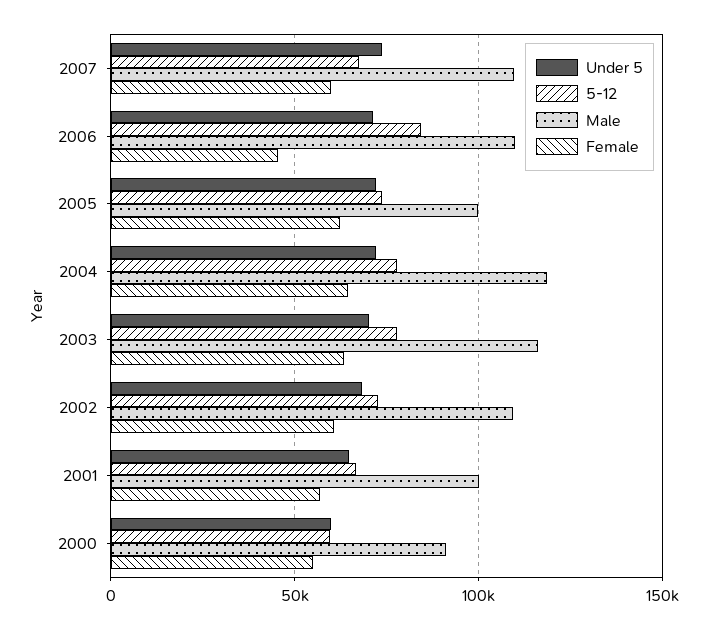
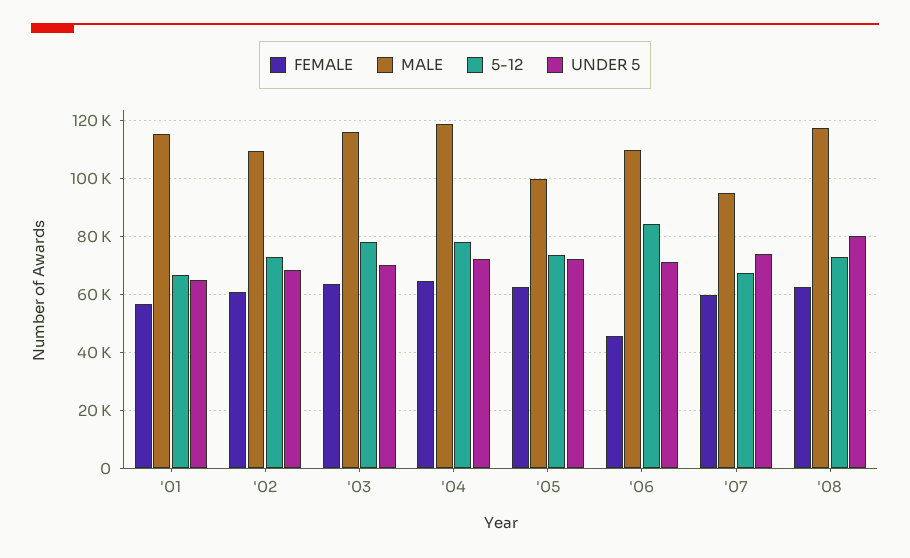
Male, 2007: 110000 -> 95000
Male, 2001: 100000 -> 115000
Under 5, 2000: 60000 -> none
5-12, 2000: 60000 -> none
Male, 2000: 90000 -> none
Female, 2000: 55000 -> none
Female, '08: none -> 62500
Male, '08: none -> 117500
5-12, '08: none -> 72500
Under 5, '08: none -> 80000

